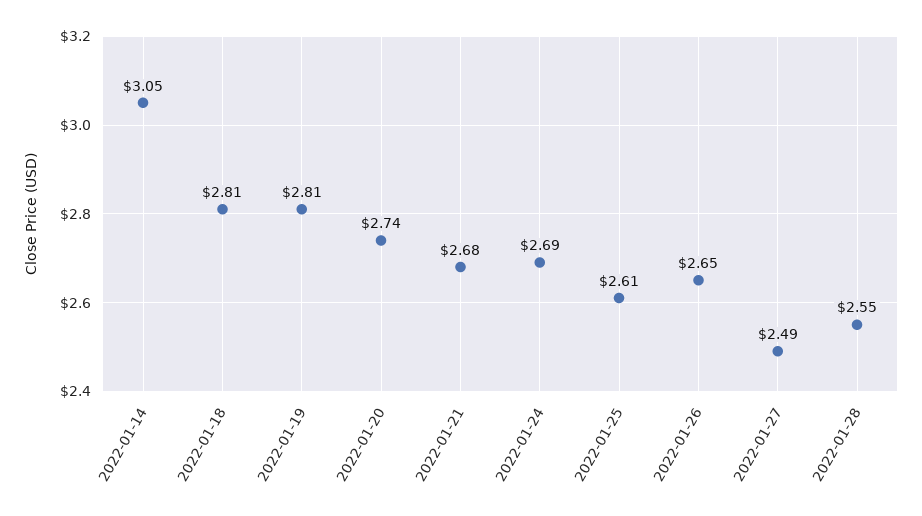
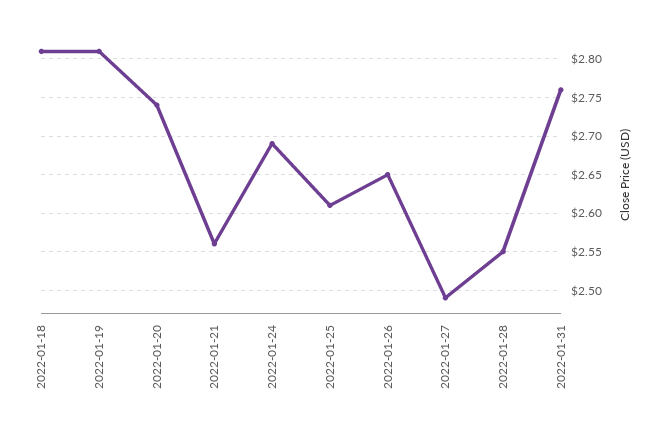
2022-01-14: 3.05 -> none
2022-01-21: 2.68 -> 2.56
2022-01-31: none -> 2.76

